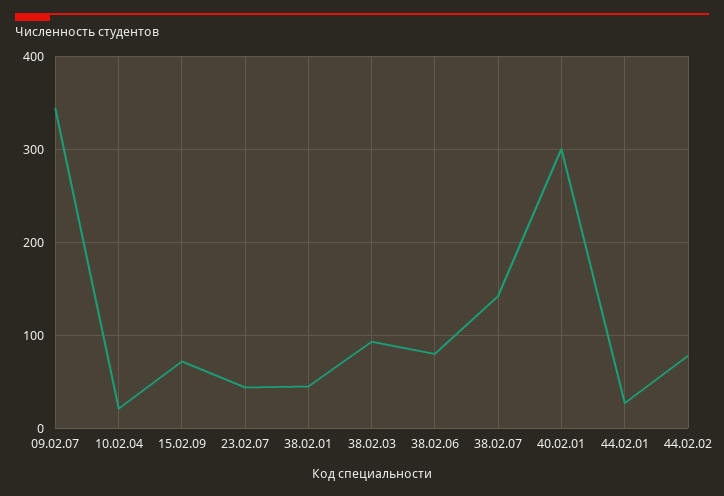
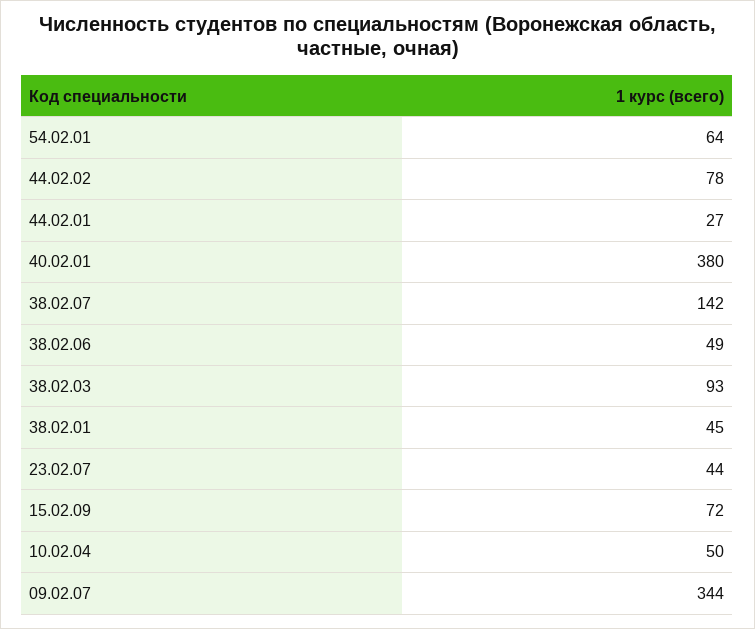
10.02.04: 20 -> 50
38.02.06: 80 -> 49
40.02.01: 300 -> 380
54.02.01: none -> 64

